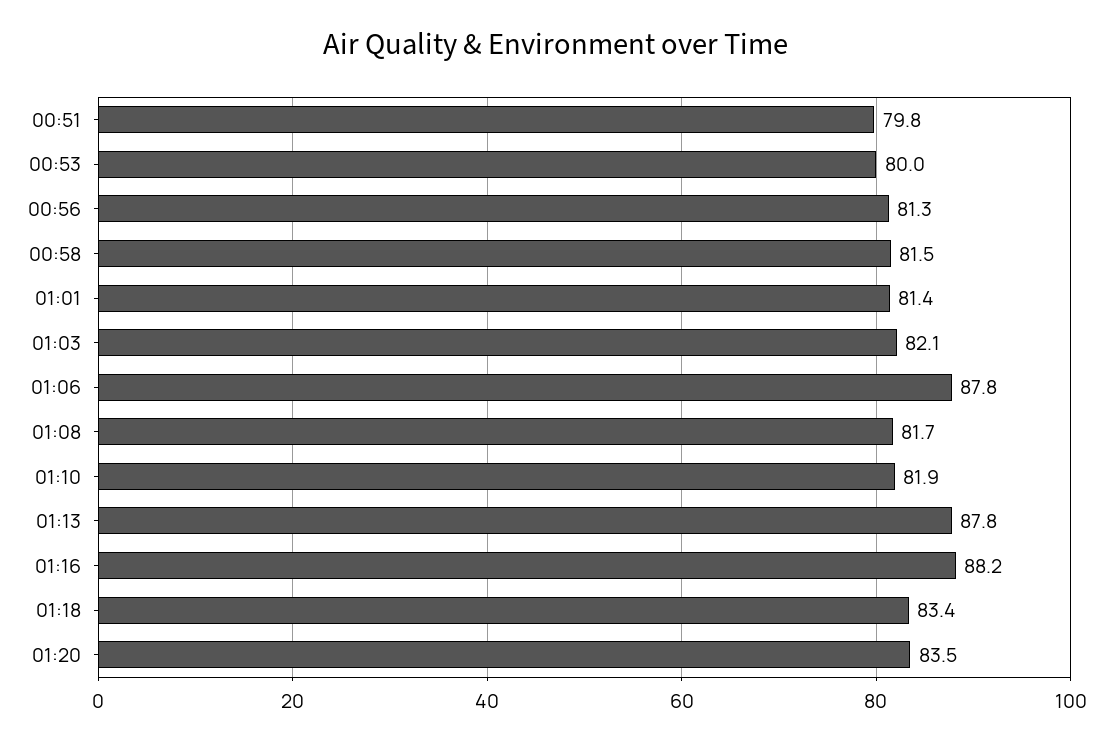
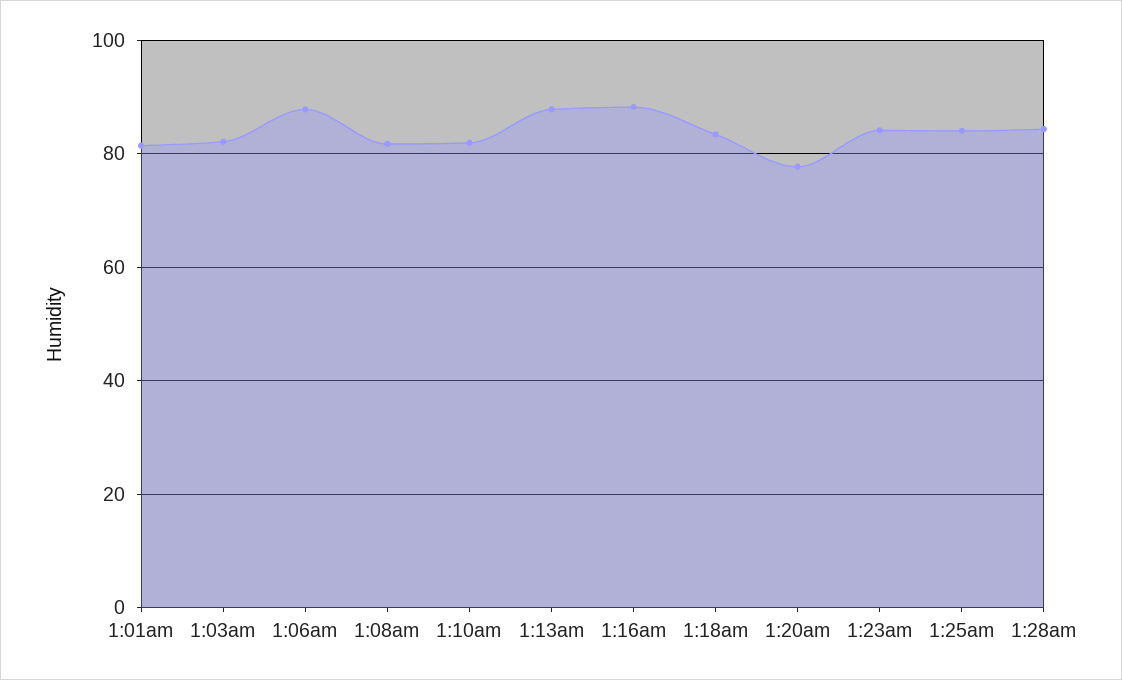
00:51: 79.8 -> none
00:53: 80 -> none
00:56: 81.3 -> none
00:58: 81.5 -> none
01:20: 83.5 -> 78
1:23am: none -> 84
1:25am: none -> 84
1:28am: none -> 84

